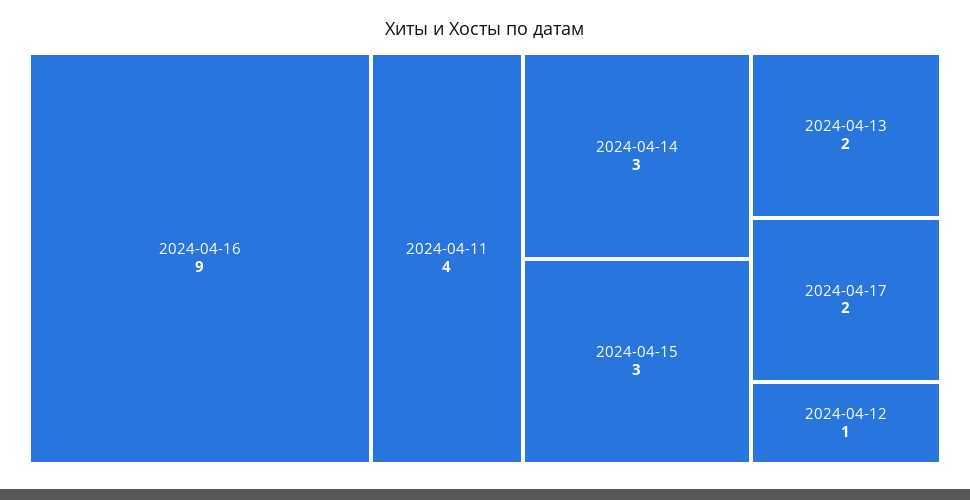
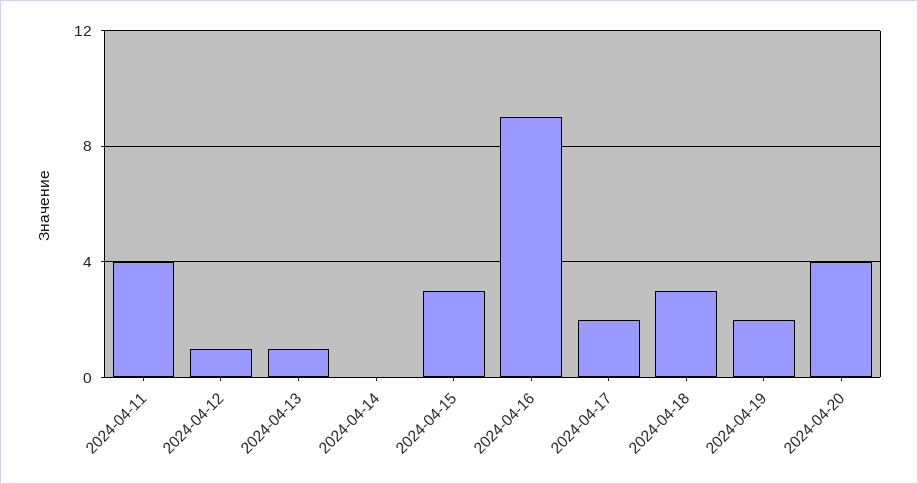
2024-04-14: 3 -> 0
2024-04-13: 2 -> 1
2024-04-18: none -> 3
2024-04-19: none -> 2
2024-04-20: none -> 4

